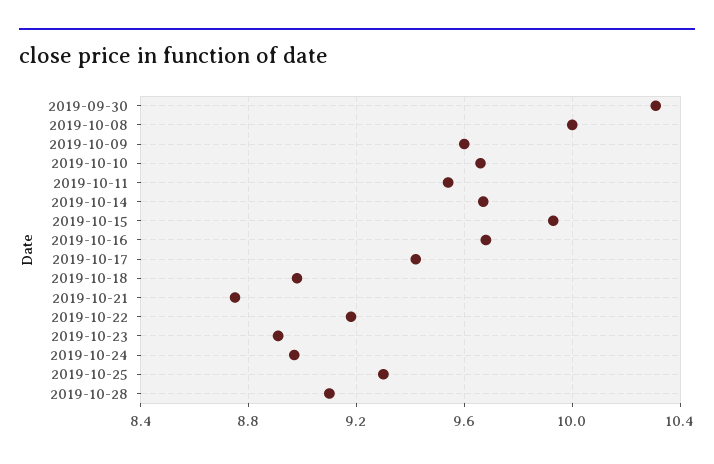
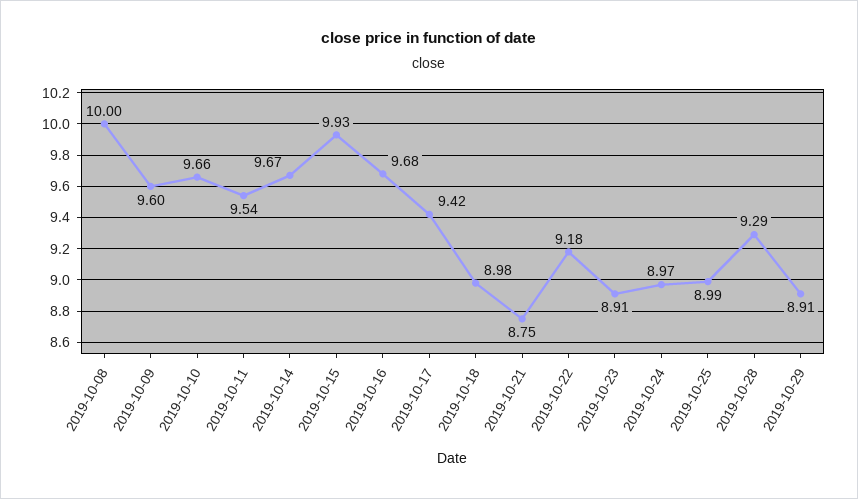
2019-09-30: 10.3 -> none
2019-10-25: 9.3 -> 8.99
2019-10-28: 9.1 -> 9.29
2019-10-29: none -> 8.91

